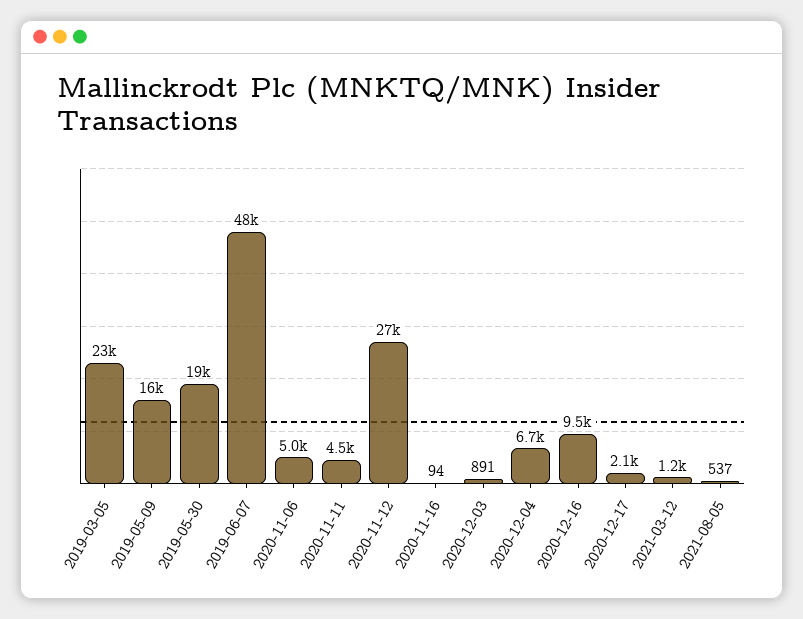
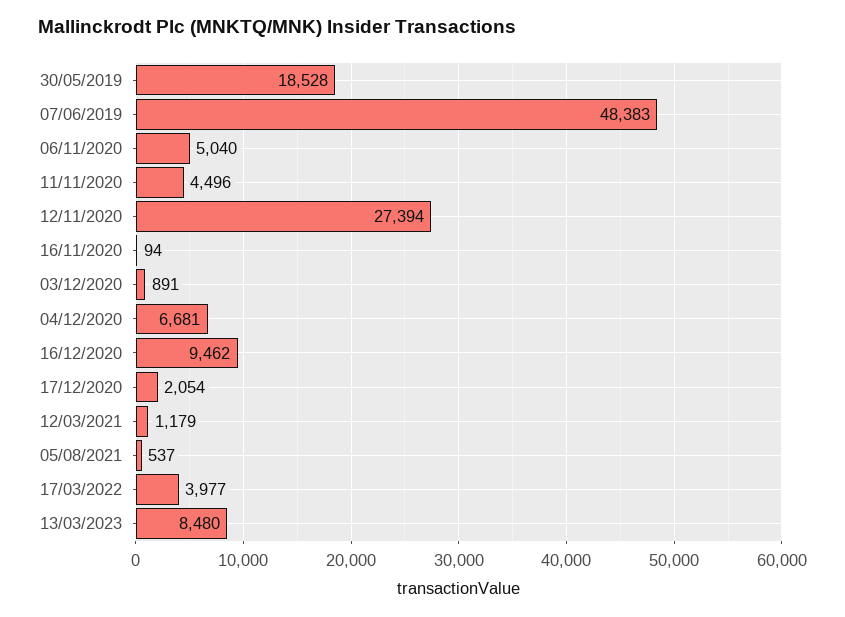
2019-03-05: 23000 -> none
2019-05-09: 16000 -> none
17/03/2022: none -> 3977
13/03/2023: none -> 8480

